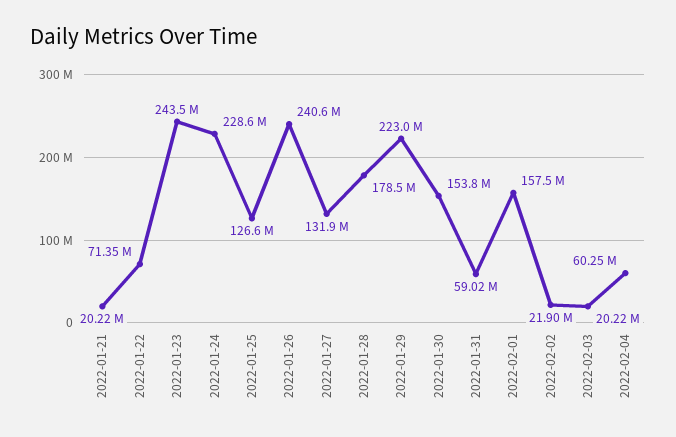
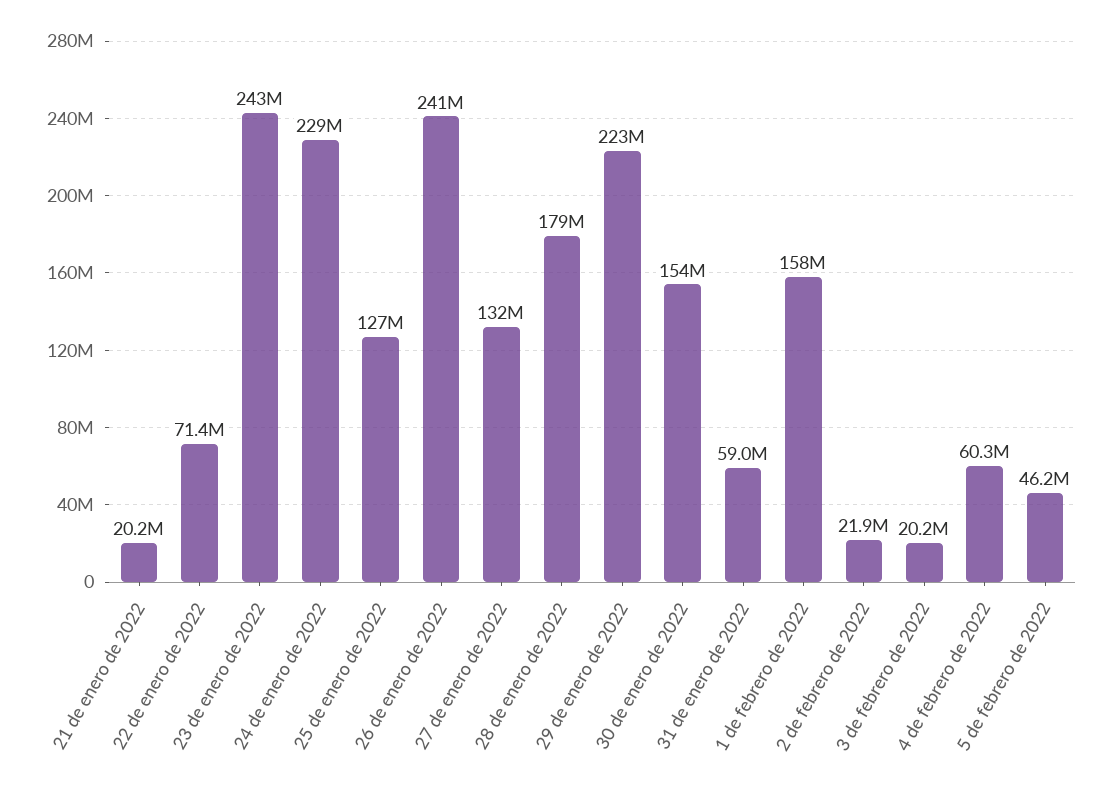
5 de febrero de 2022: none -> 46200000

